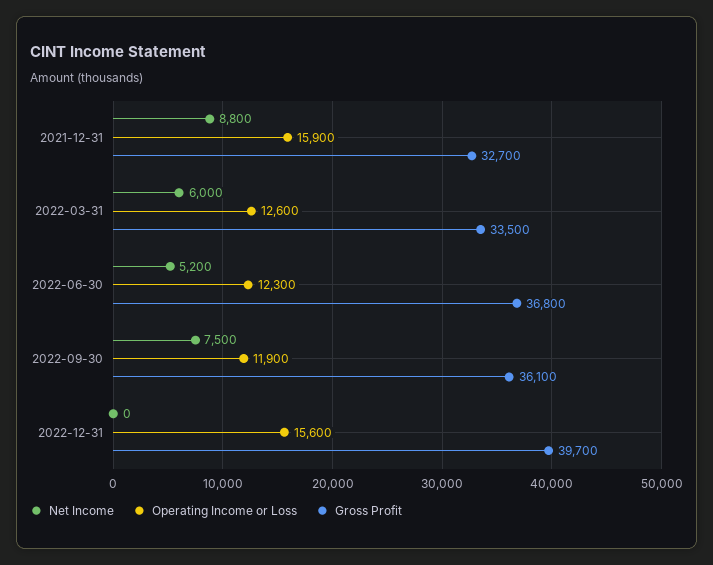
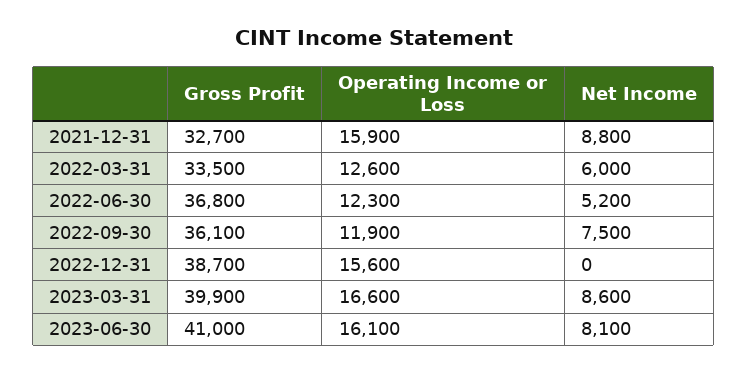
Gross Profit, 2022-12-31: 39700 -> 38700
Gross Profit, 2023-03-31: none -> 39900
Operating Income or Loss, 2023-03-31: none -> 16600
Net Income, 2023-03-31: none -> 8600
Gross Profit, 2023-06-30: none -> 41000
Operating Income or Loss, 2023-06-30: none -> 16100
Net Income, 2023-06-30: none -> 8100

